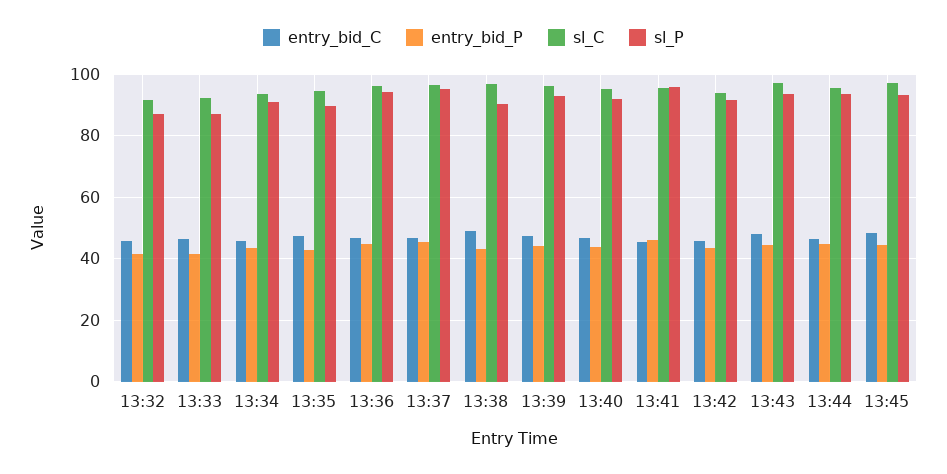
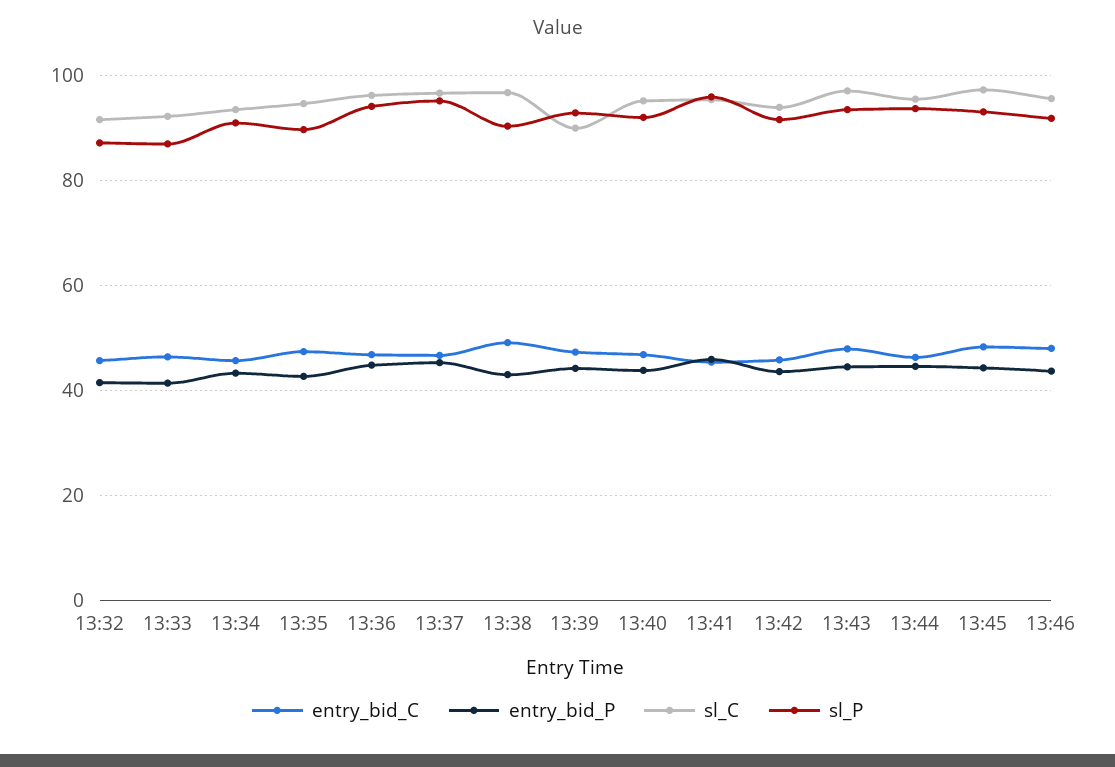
sl_C, 13:39: 96 -> 90
entry_bid_C, 13:46: none -> 48
entry_bid_P, 13:46: none -> 44
sl_C, 13:46: none -> 96
sl_P, 13:46: none -> 92

